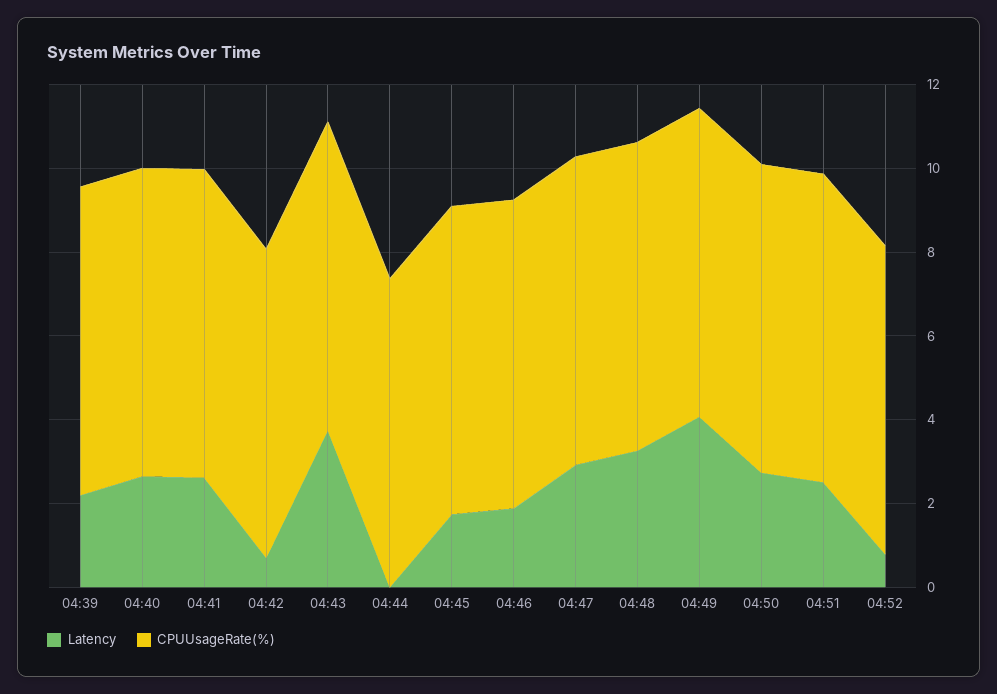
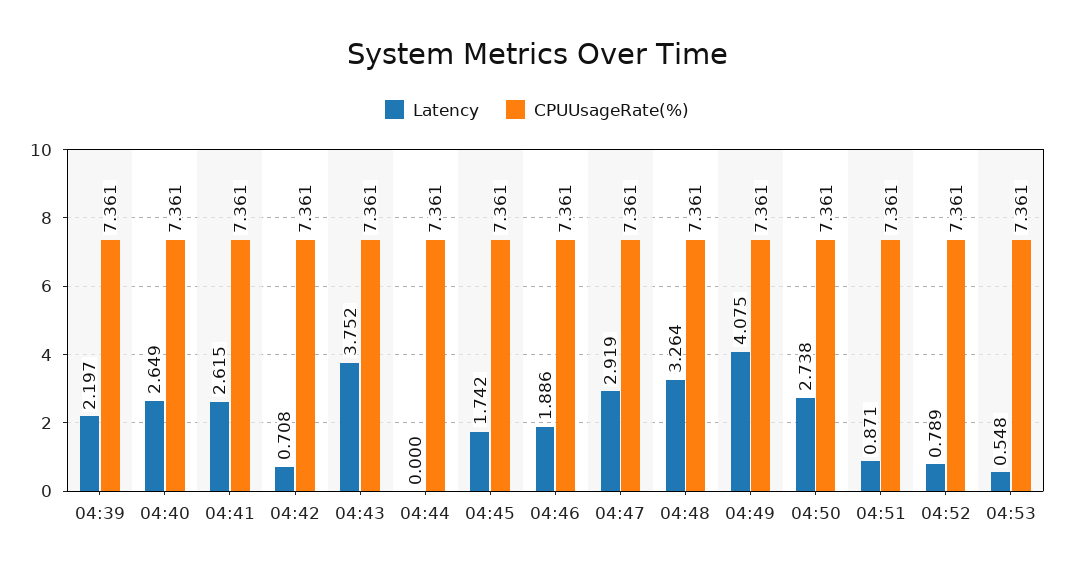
Latency, 04:51: 2.5 -> 0.871
Latency, 04:53: none -> 0.548
CPUUsageRate(%), 04:53: none -> 7.361

